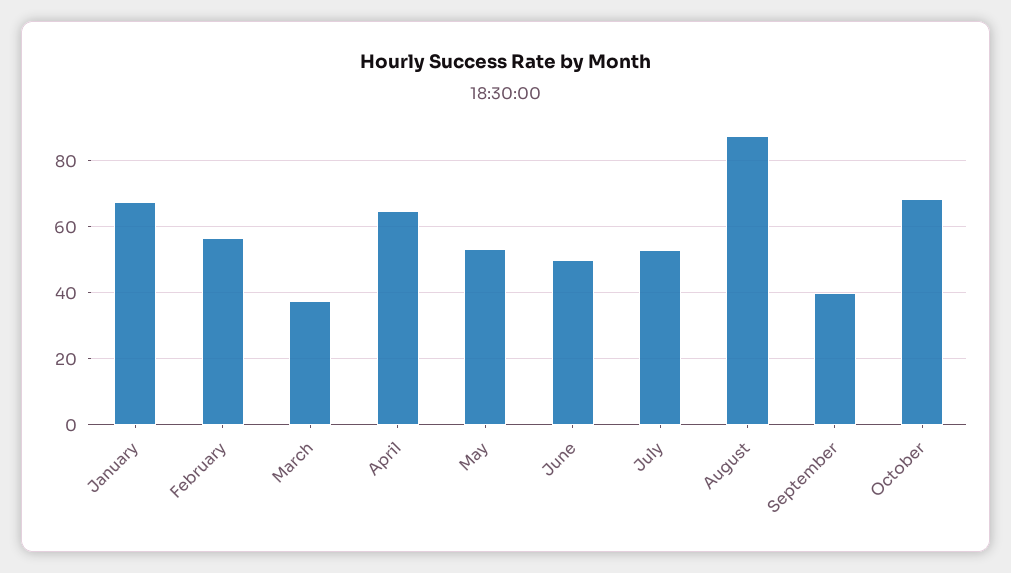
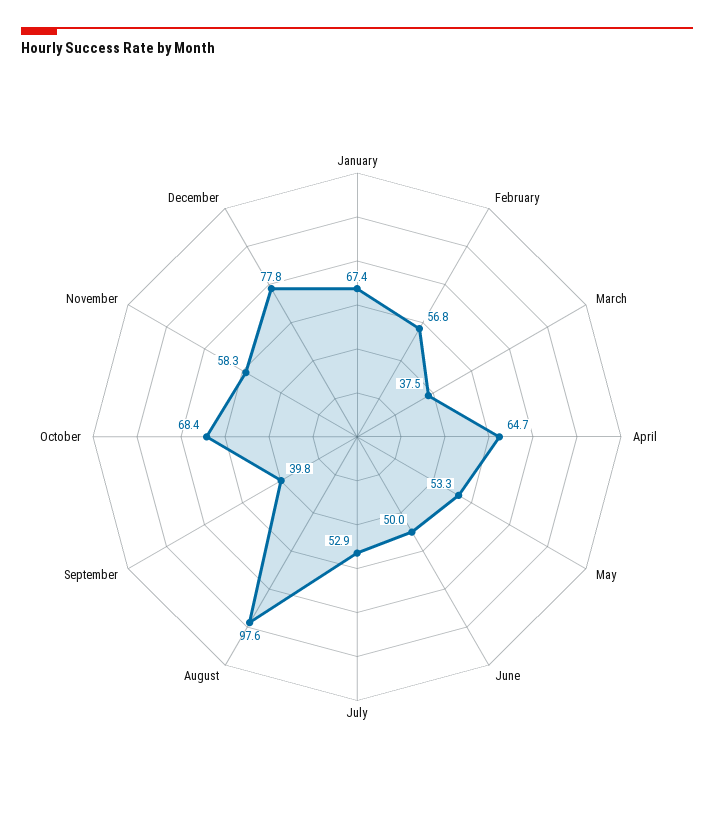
August: 88 -> 97.6
November: none -> 58.3
December: none -> 77.8

